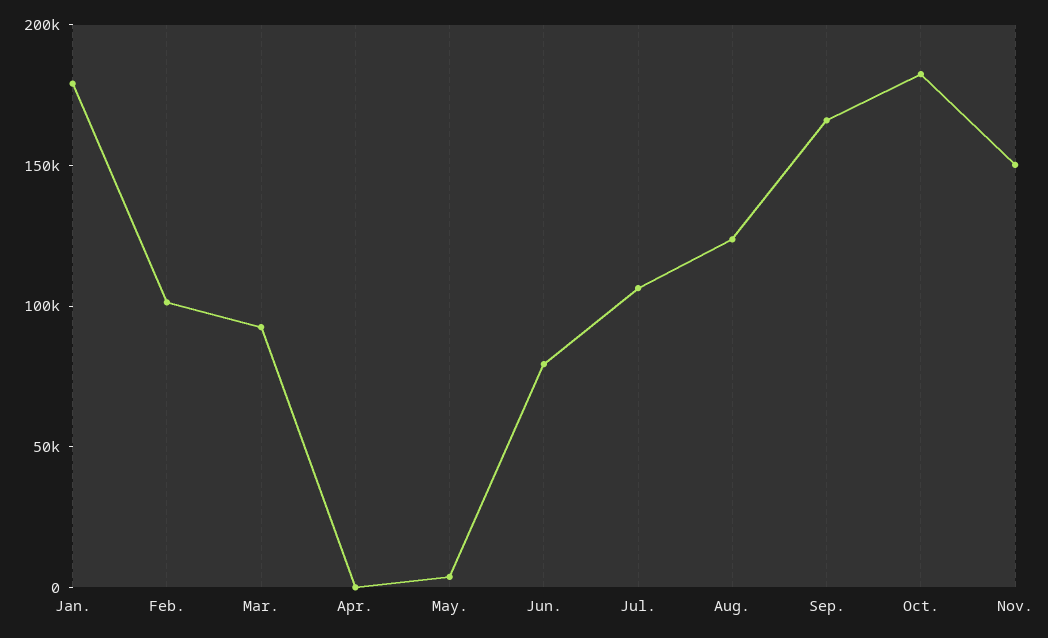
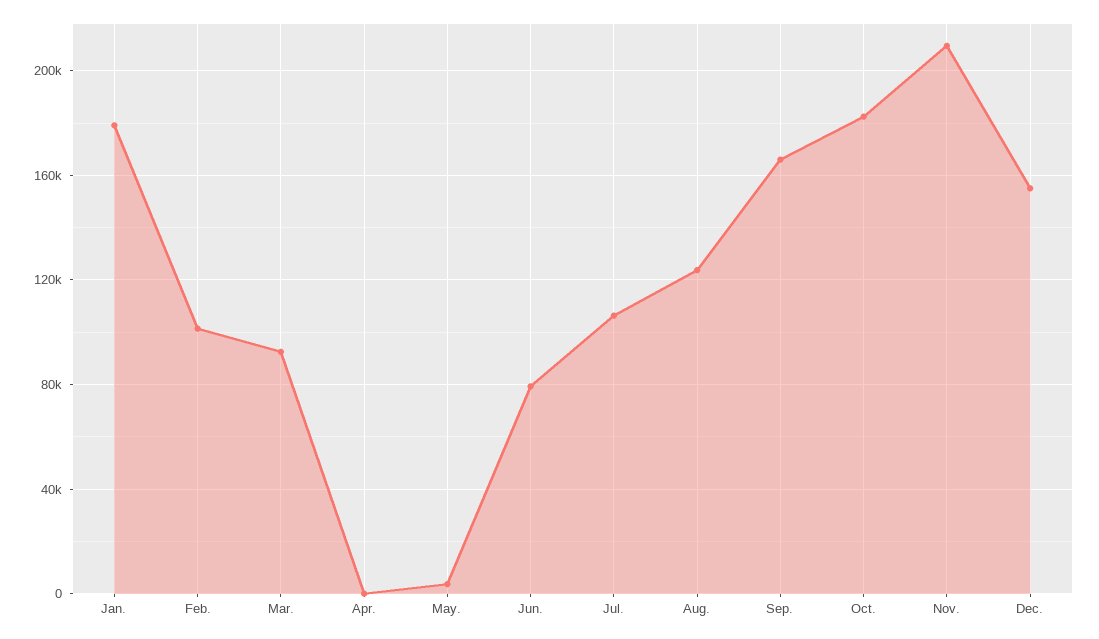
Nov.: 150000 -> 210000
Dec.: none -> 155000

